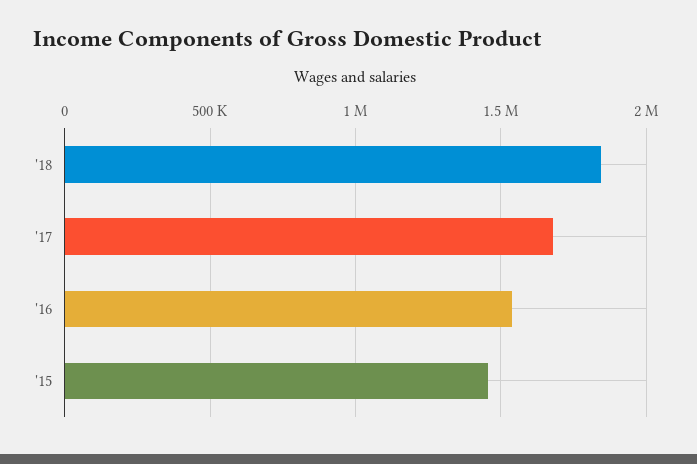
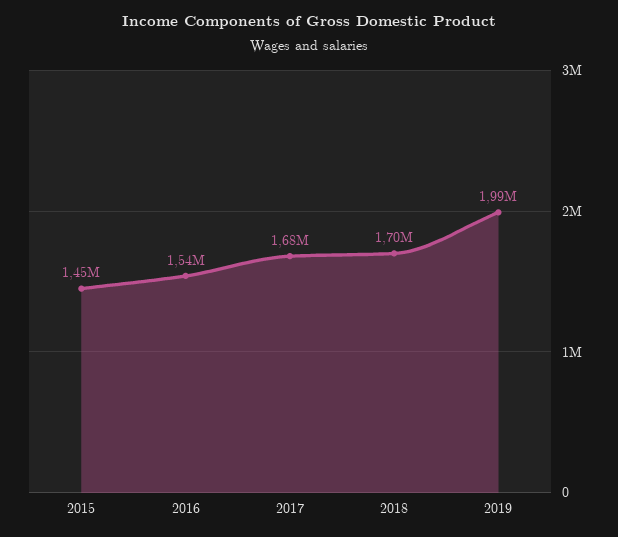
'18: 1850000 -> 1700000
2019: none -> 1990000

